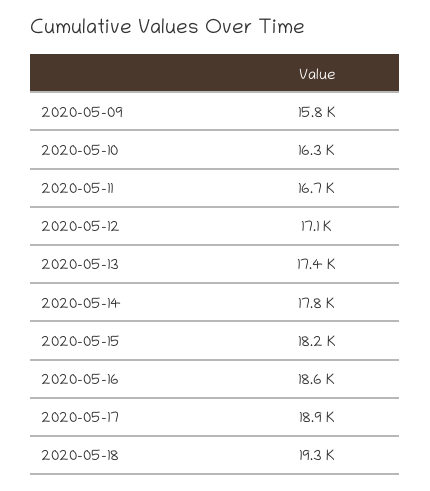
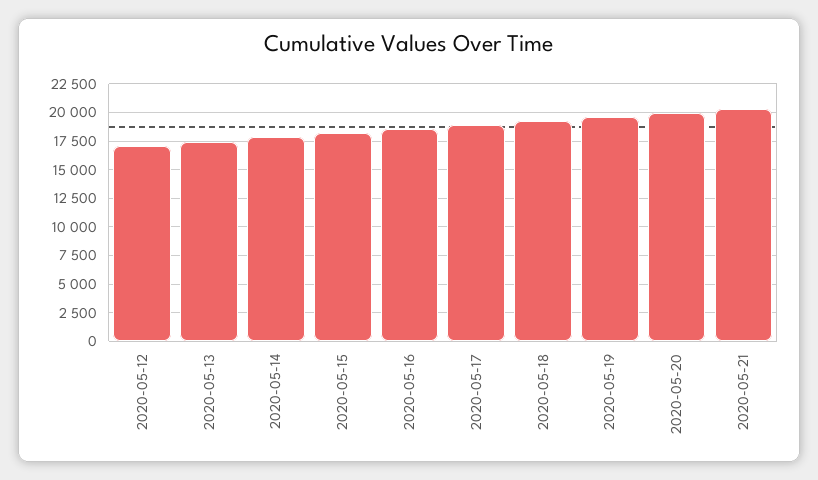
2020-05-09: 15800 -> none
2020-05-10: 16300 -> none
2020-05-11: 16700 -> none
2020-05-19: none -> 20000
2020-05-20: none -> 20000
2020-05-21: none -> 20000

